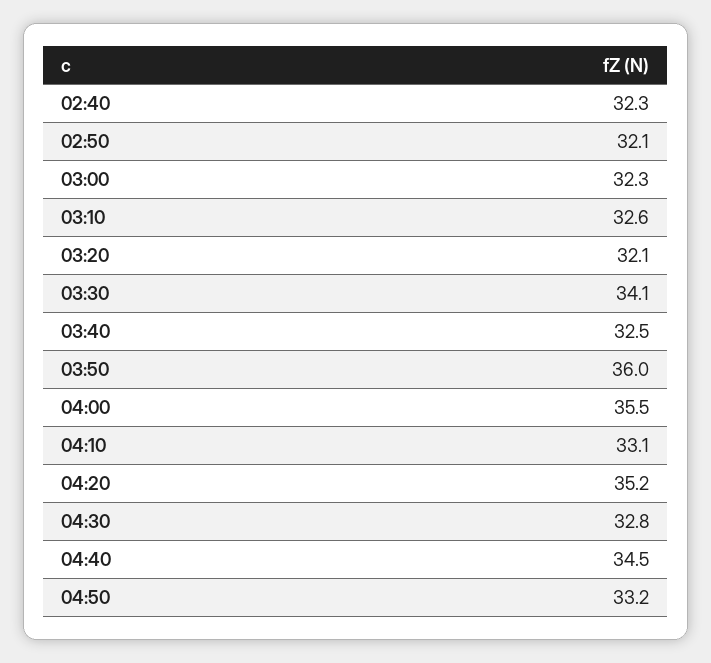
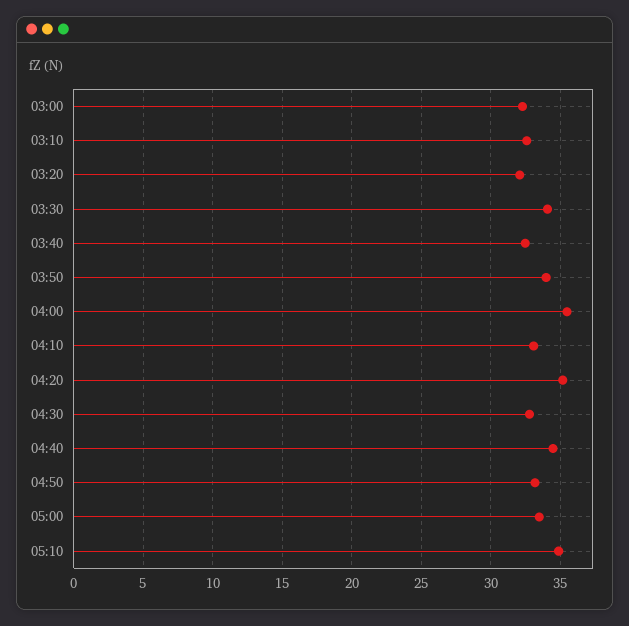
02:40: 32.3 -> none
02:50: 32.1 -> none
03:50: 36 -> 34
05:00: none -> 33.5
05:10: none -> 35

